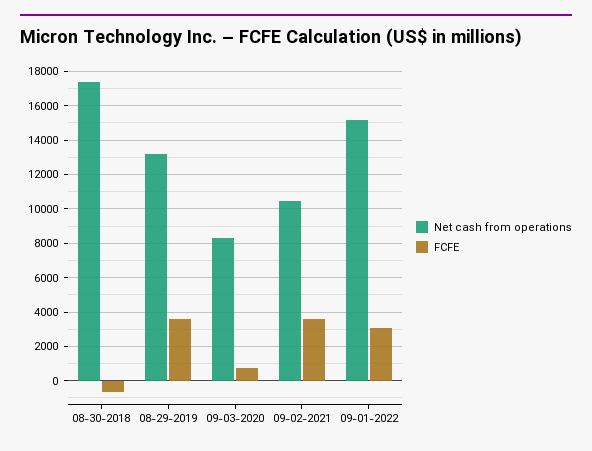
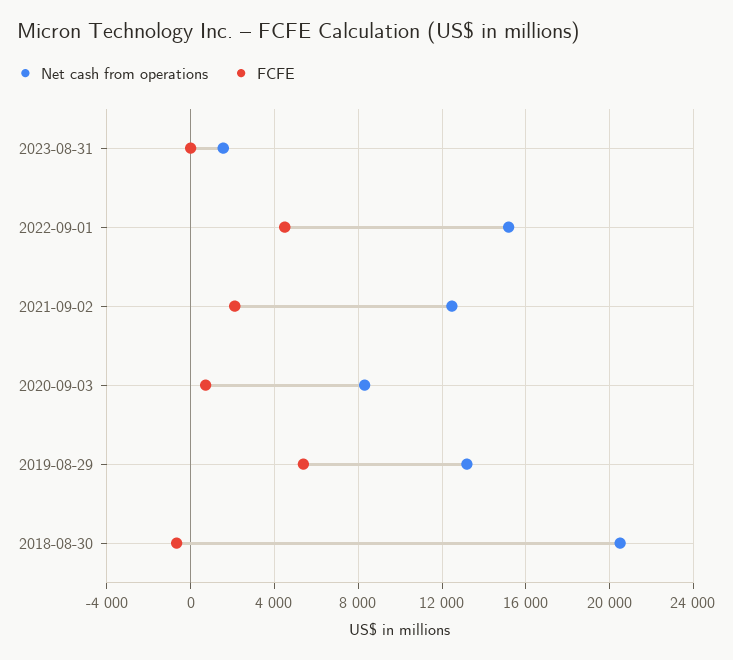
Net cash from operations, 08-30-2018: 17500 -> 20500
FCFE, 08-29-2019: 3500 -> 5500
Net cash from operations, 09-02-2021: 10500 -> 12500
FCFE, 09-02-2021: 3500 -> 2000
FCFE, 09-01-2022: 3000 -> 4500
Net cash from operations, 2023-08-31: none -> 1500
FCFE, 2023-08-31: none -> 0

